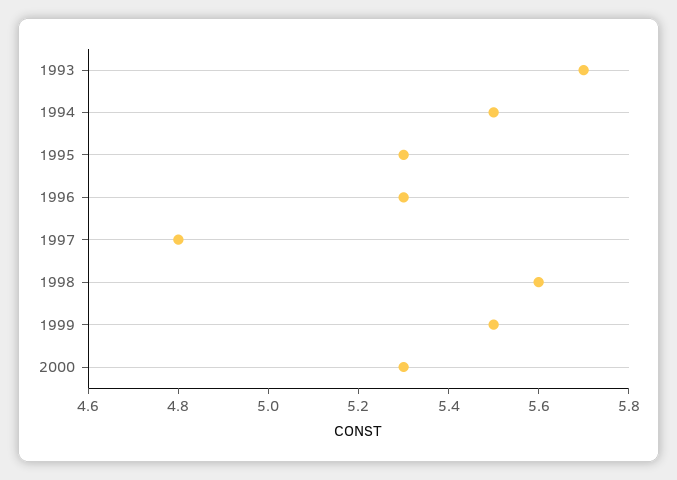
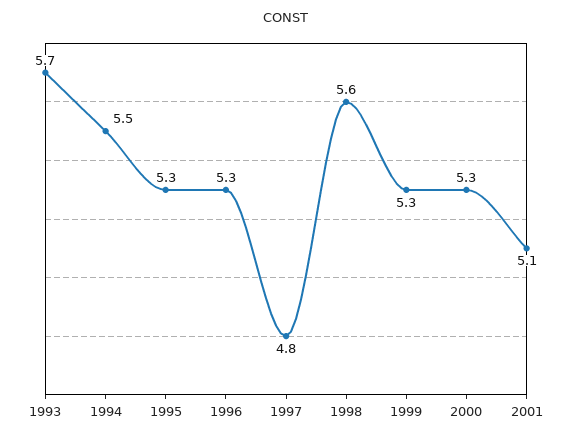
1999: 5.5 -> 5.3
2001: none -> 5.1

